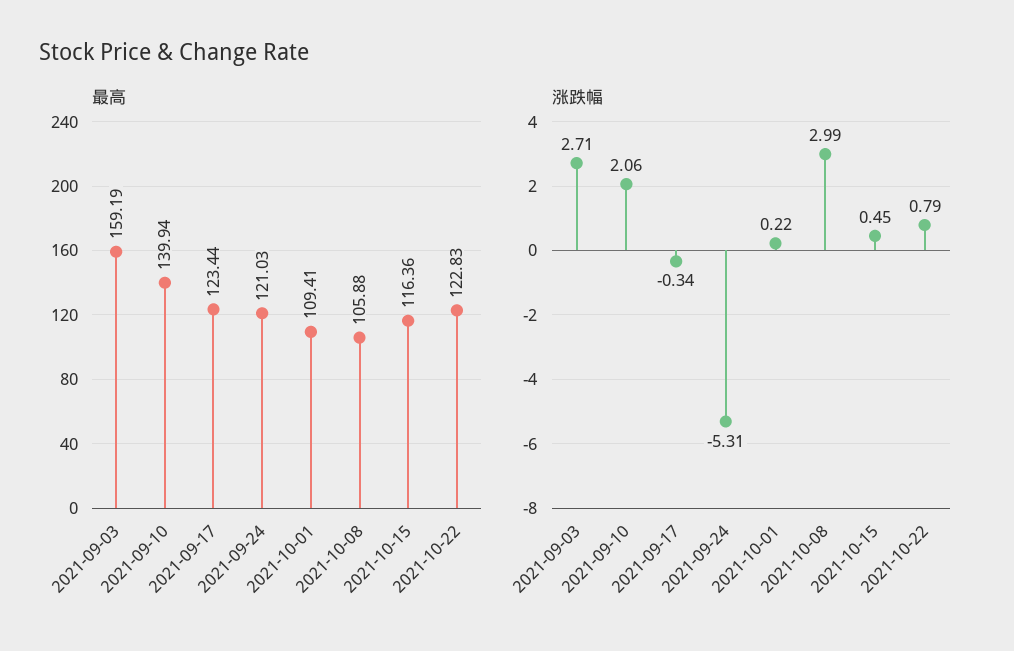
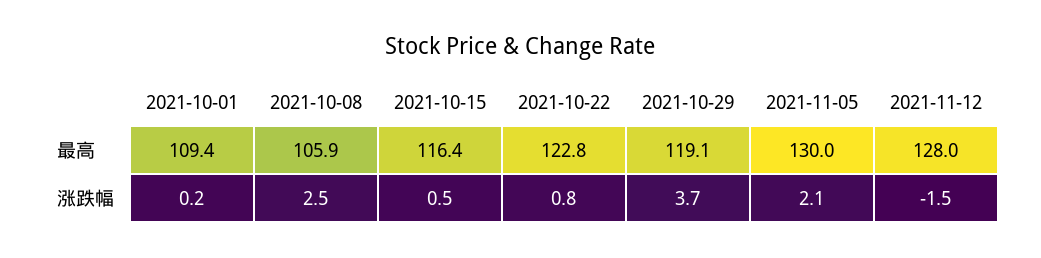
最高, 2021-09-03: 159.19 -> none
最高, 2021-09-10: 139.94 -> none
最高, 2021-09-17: 123.44 -> none
最高, 2021-09-24: 121.03 -> none
涨跌幅, 2021-09-03: 2.71 -> none
涨跌幅, 2021-09-10: 2.06 -> none
涨跌幅, 2021-09-17: -0.34 -> none
涨跌幅, 2021-09-24: -5.31 -> none
涨跌幅, 2021-10-08: 2.99 -> 2.5
最高, 2021-10-29: none -> 119.1
最高, 2021-11-05: none -> 130
最高, 2021-11-12: none -> 128
涨跌幅, 2021-10-29: none -> 3.7
涨跌幅, 2021-11-05: none -> 2.1
涨跌幅, 2021-11-12: none -> -1.5

